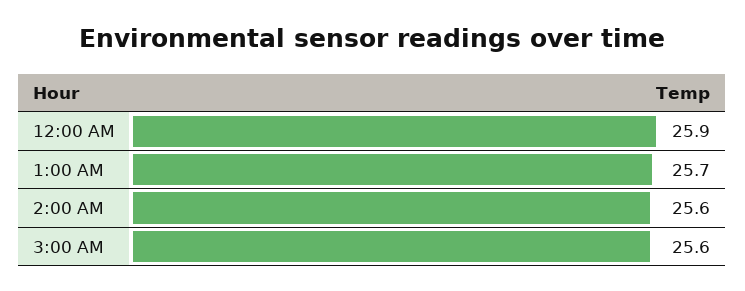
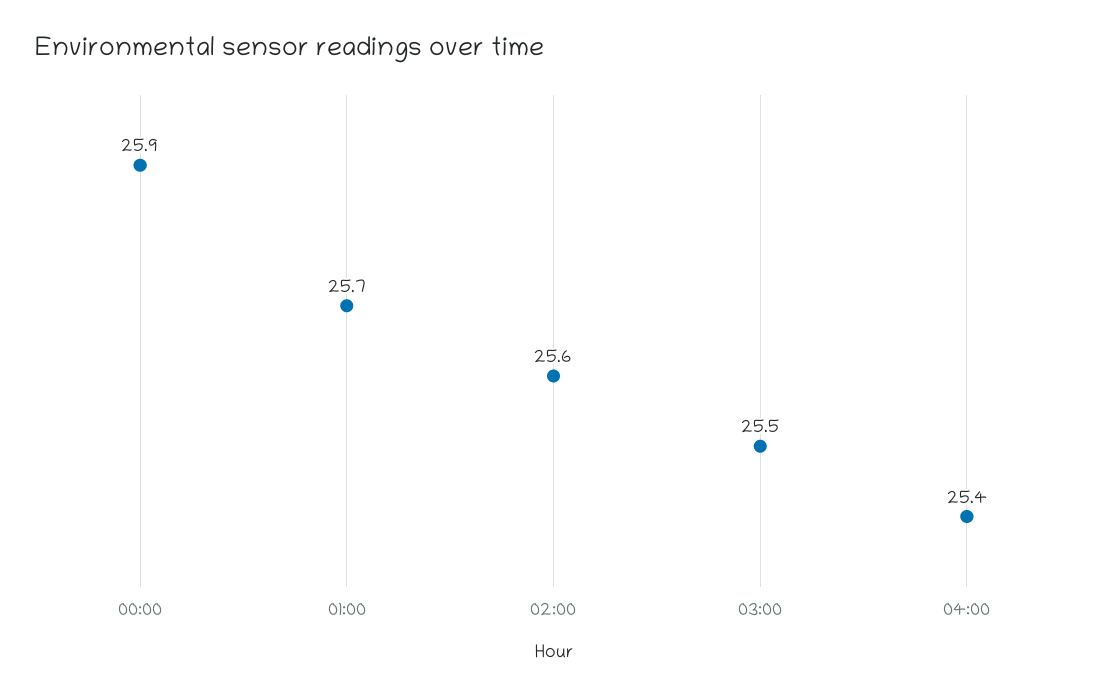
3:00 AM: 25.6 -> 25.5
04:00: none -> 25.4

